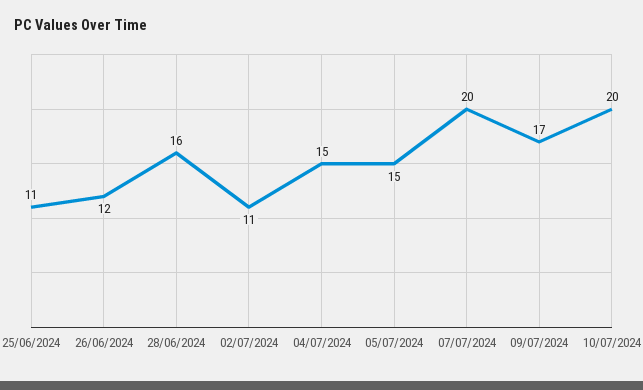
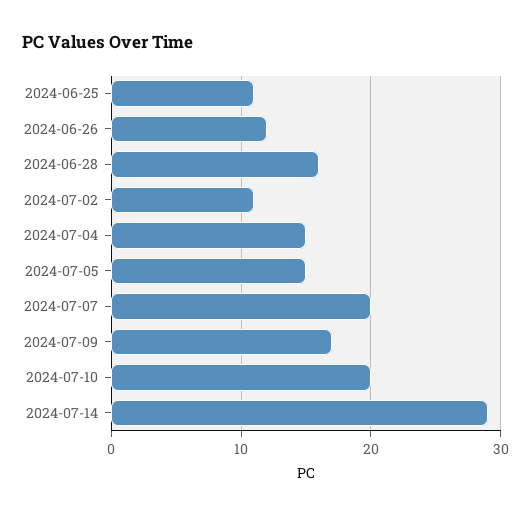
2024-07-14: none -> 29

